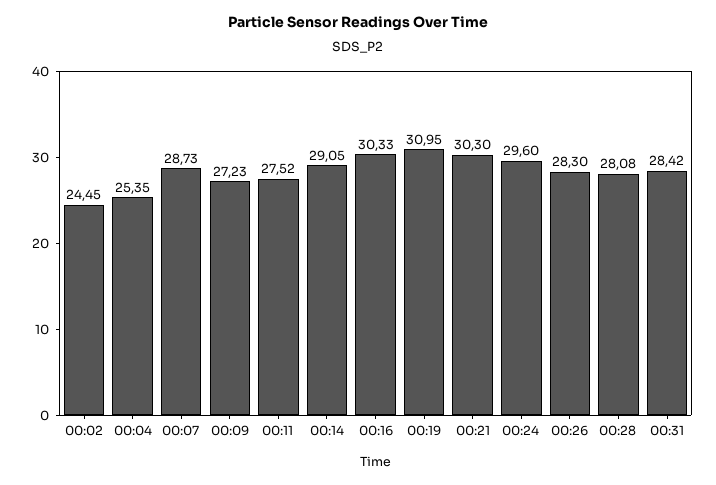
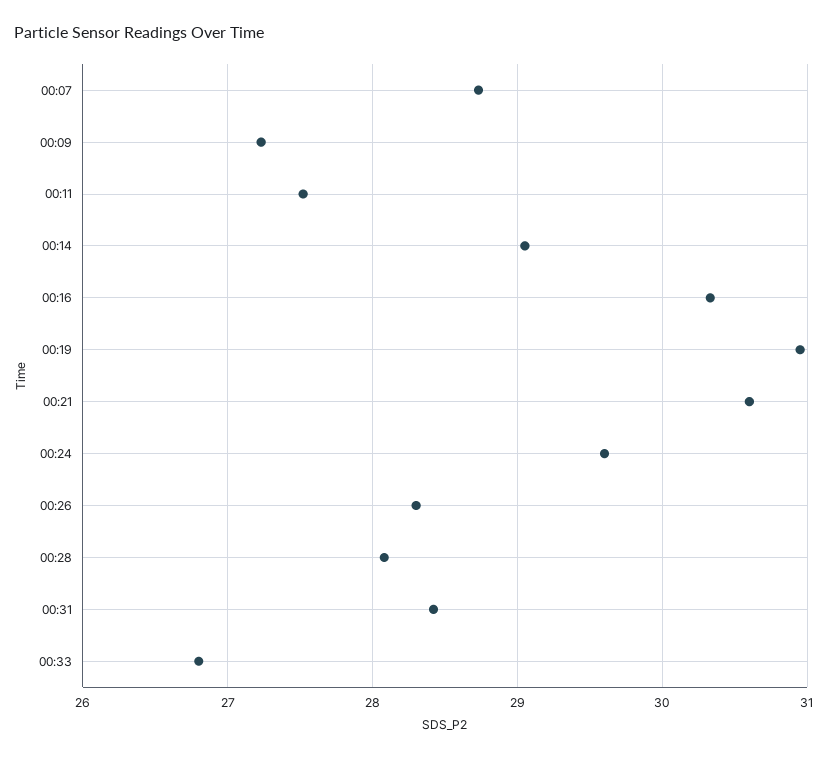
00:02: 24.45 -> none
00:04: 25.35 -> none
00:21: 30.3 -> 30.6
00:33: none -> 26.8

